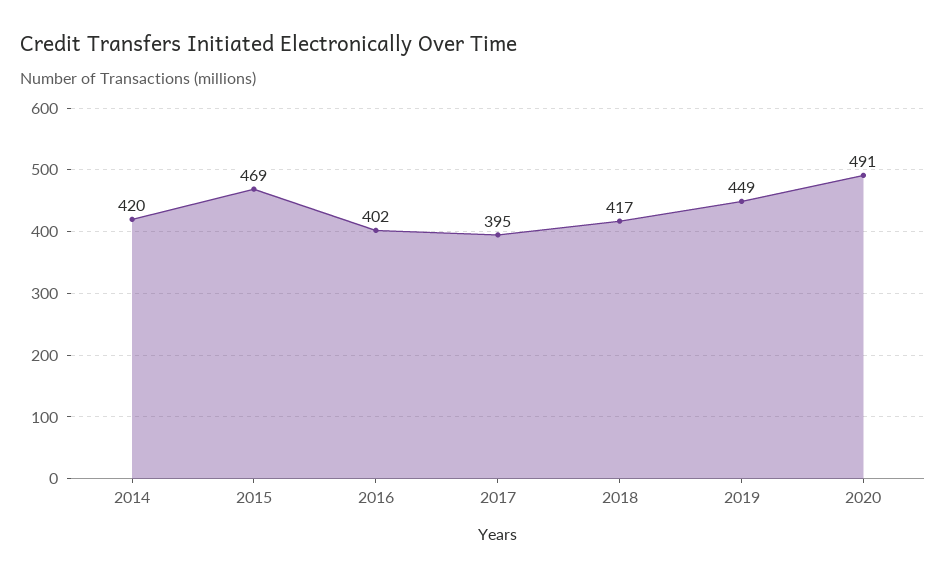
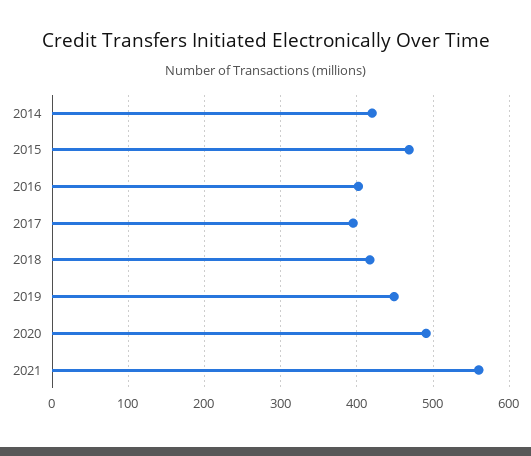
2021: none -> 560

